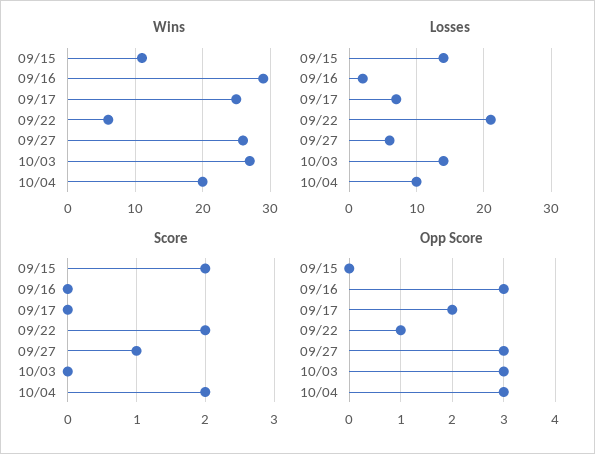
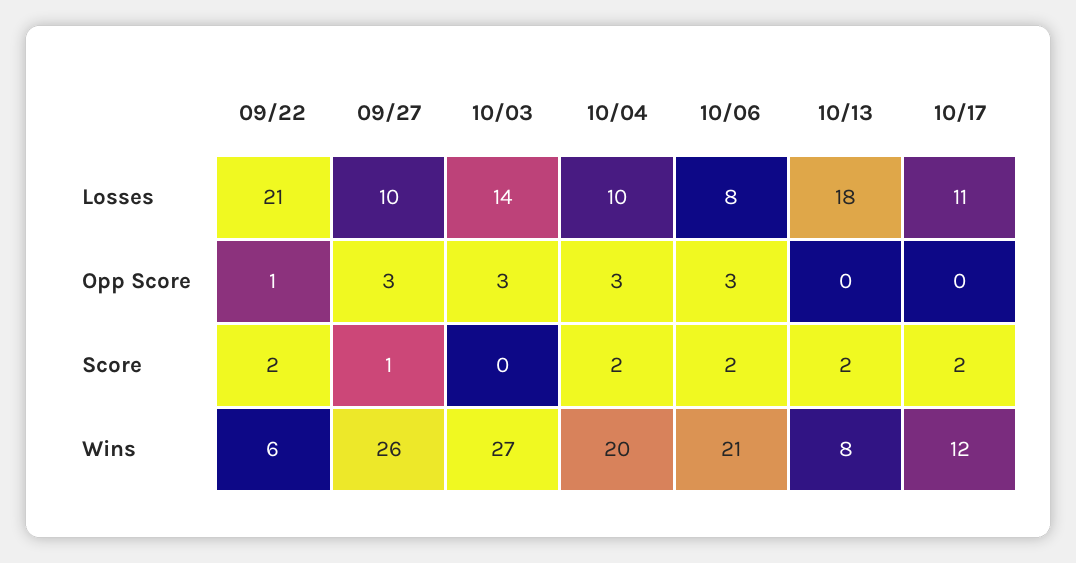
Wins, 09/15: 11 -> none
Wins, 09/16: 29 -> none
Wins, 09/17: 25 -> none
Losses, 09/15: 14 -> none
Losses, 09/16: 2 -> none
Losses, 09/17: 7 -> none
Losses, 09/27: 6 -> 10
Score, 09/15: 2 -> none
Score, 09/16: 0 -> none
Score, 09/17: 0 -> none
Opp Score, 09/15: 0 -> none
Opp Score, 09/16: 3 -> none
Opp Score, 09/17: 2 -> none
Losses, 10/06: none -> 8
Losses, 10/13: none -> 18
Losses, 10/17: none -> 11
Opp Score, 10/06: none -> 3
Opp Score, 10/13: none -> 0
Opp Score, 10/17: none -> 0
Score, 10/06: none -> 2
Score, 10/13: none -> 2
Score, 10/17: none -> 2
Wins, 10/06: none -> 21
Wins, 10/13: none -> 8
Wins, 10/17: none -> 12

